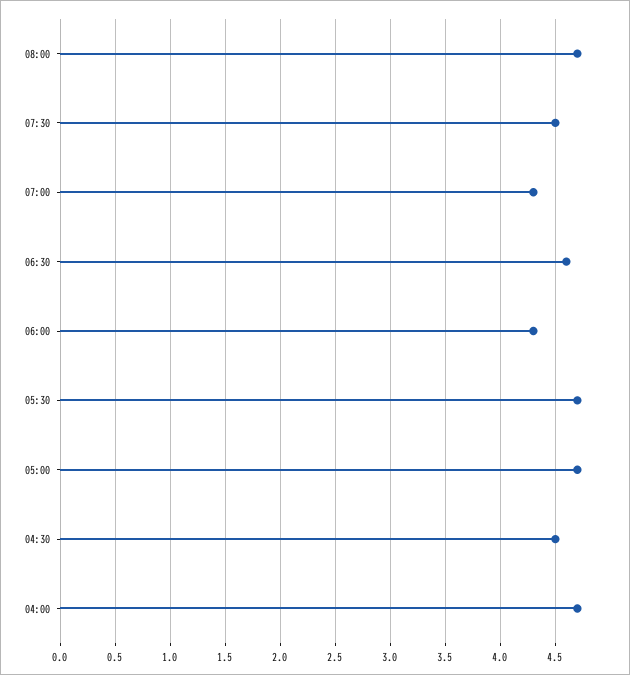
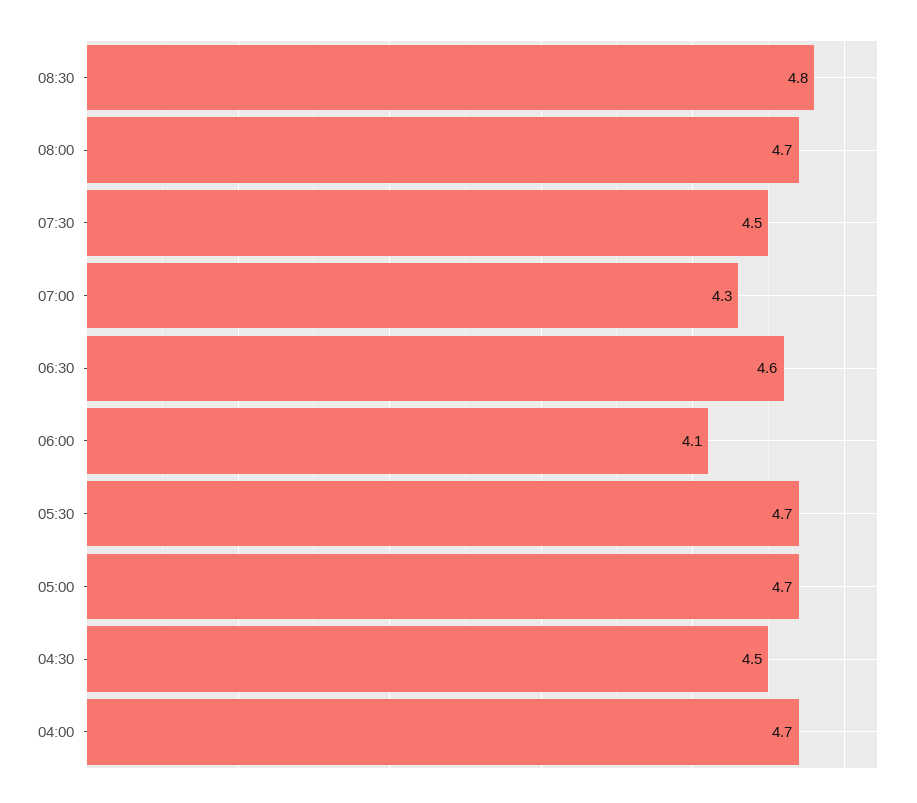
06:00: 4.3 -> 4.1
08:30: none -> 4.8

